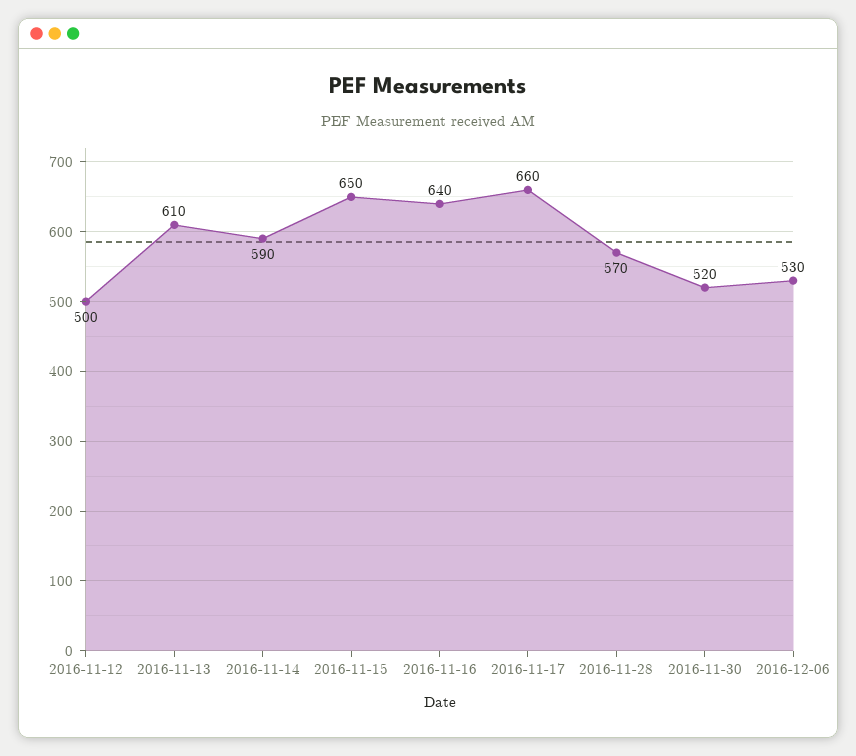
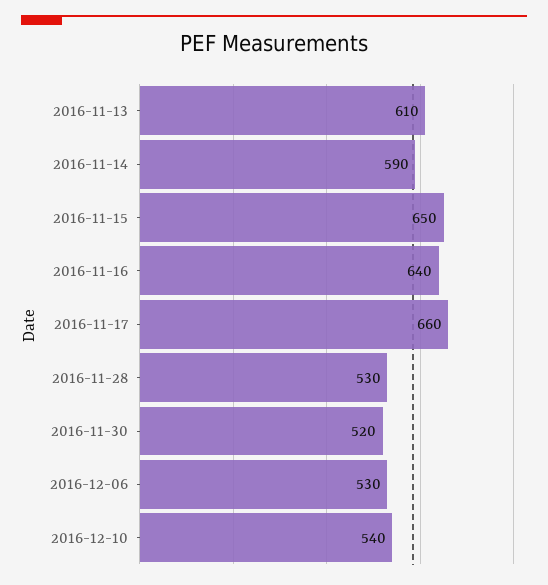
2016-11-12: 500 -> none
2016-11-28: 570 -> 530
2016-12-10: none -> 540

